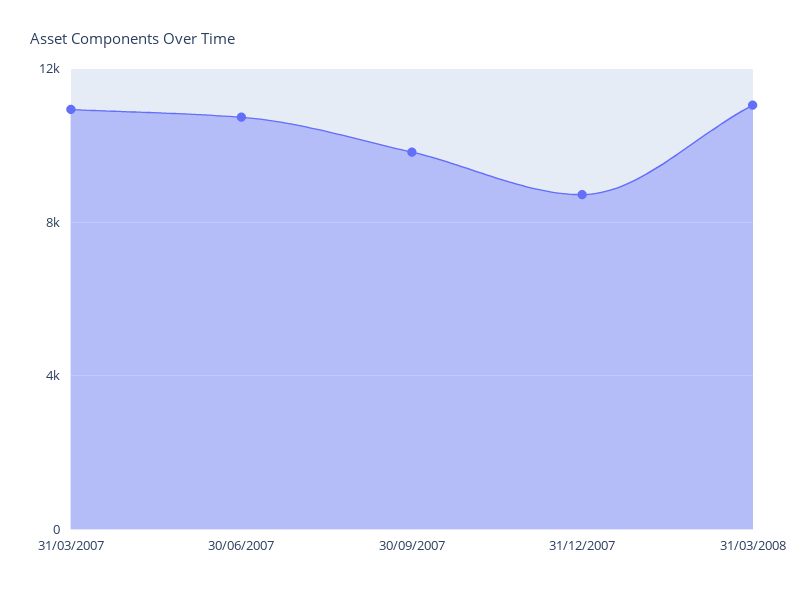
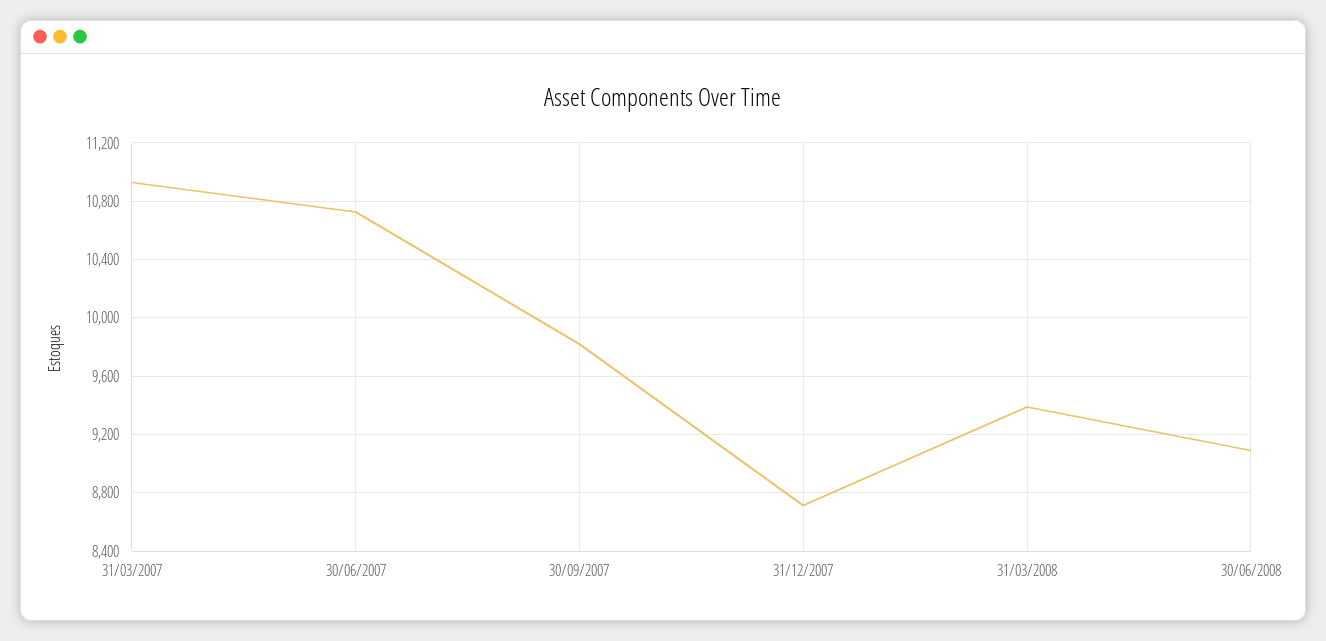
31/03/2008: 11000 -> 9400
30/06/2008: none -> 9100

